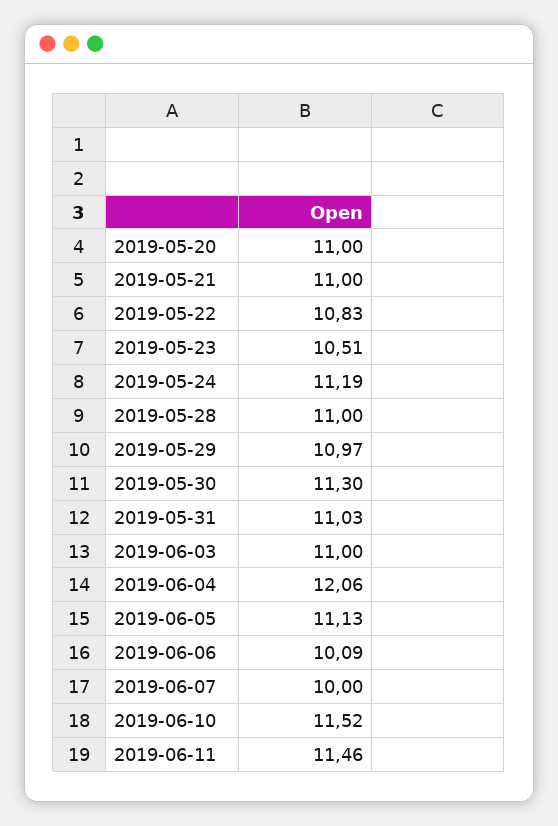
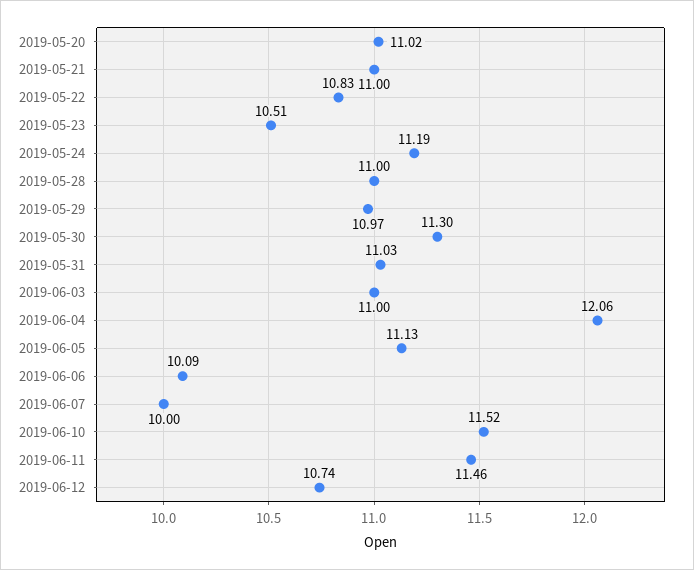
2019-05-20: 11 -> 11.02
2019-06-12: none -> 10.74

